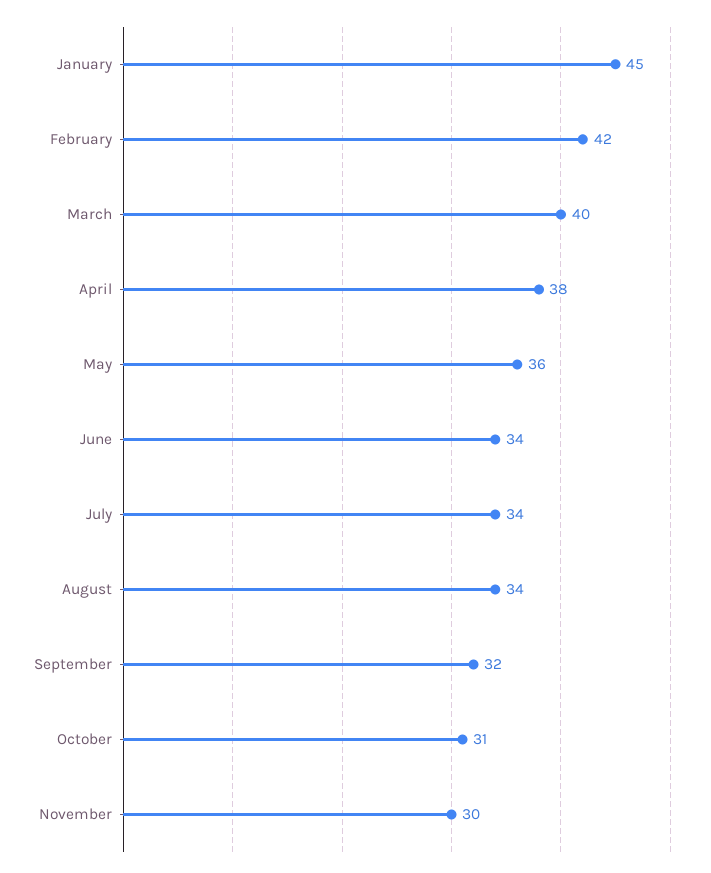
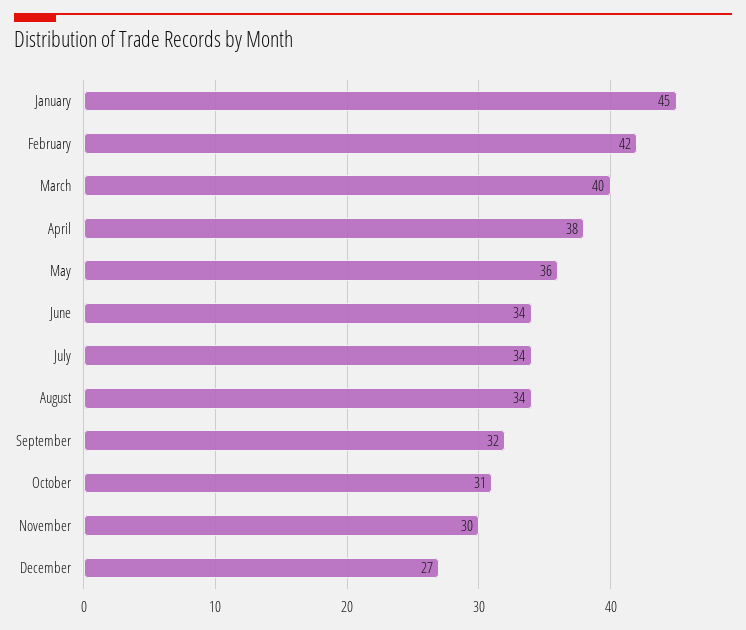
December: none -> 27

